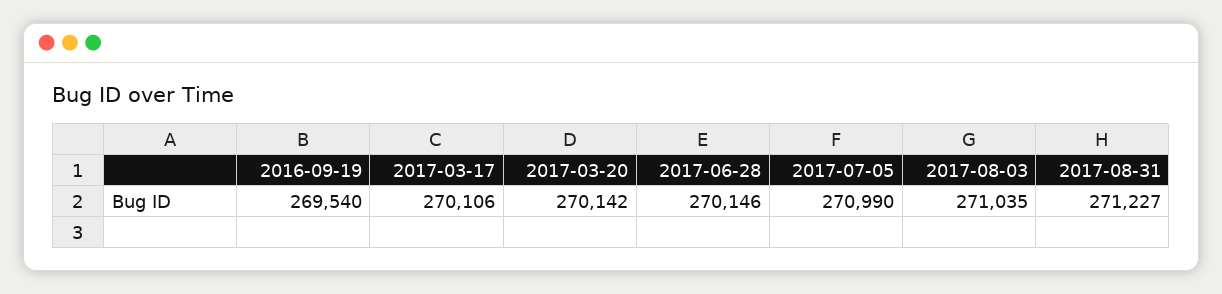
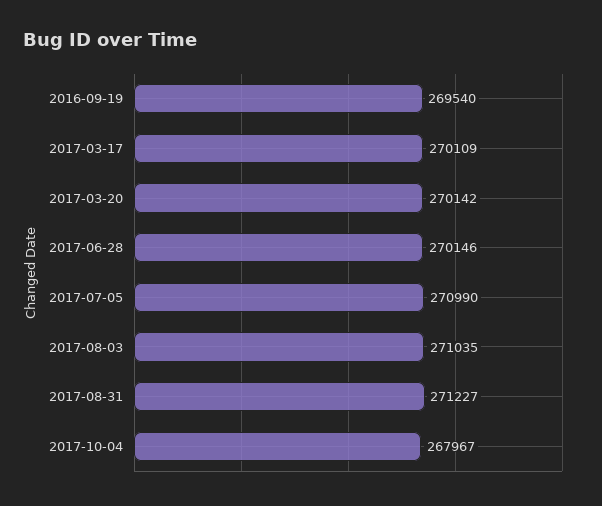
2017-03-17: 270106 -> 270109
2017-10-04: none -> 267967

